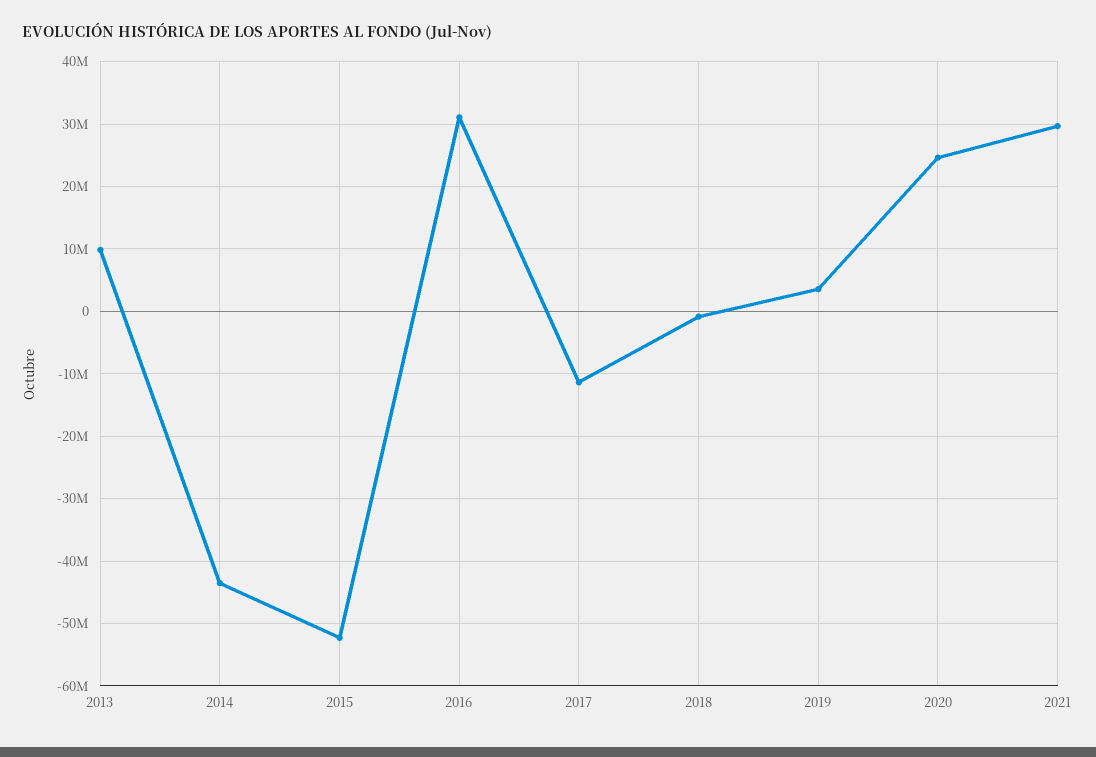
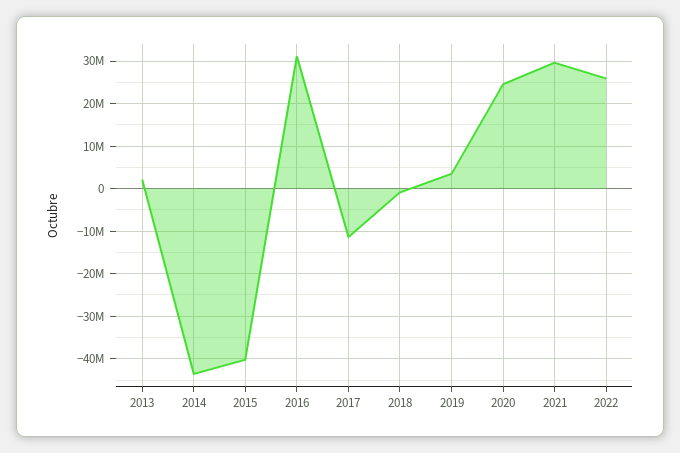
2013: 10000000 -> 2000000
2015: -52000000 -> -40000000
2022: none -> 26000000

